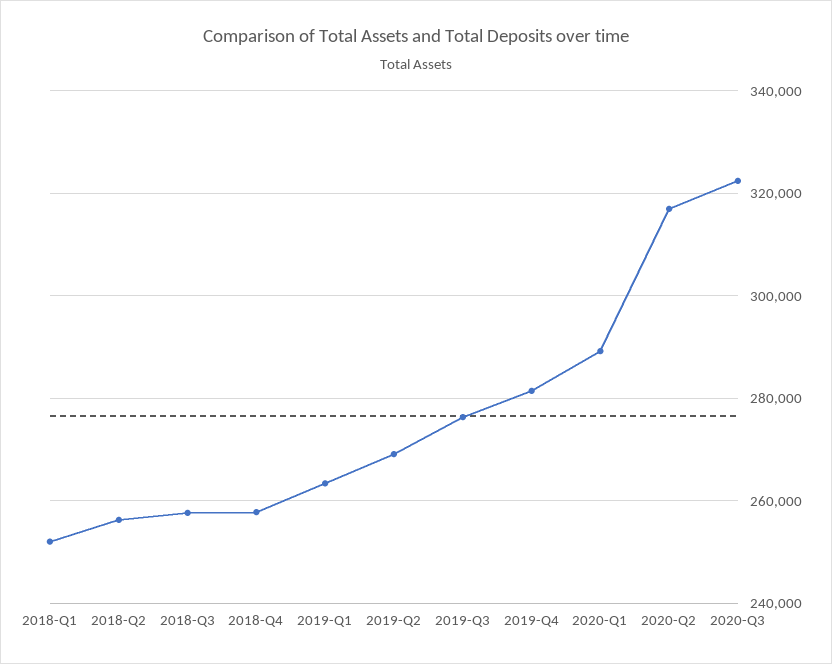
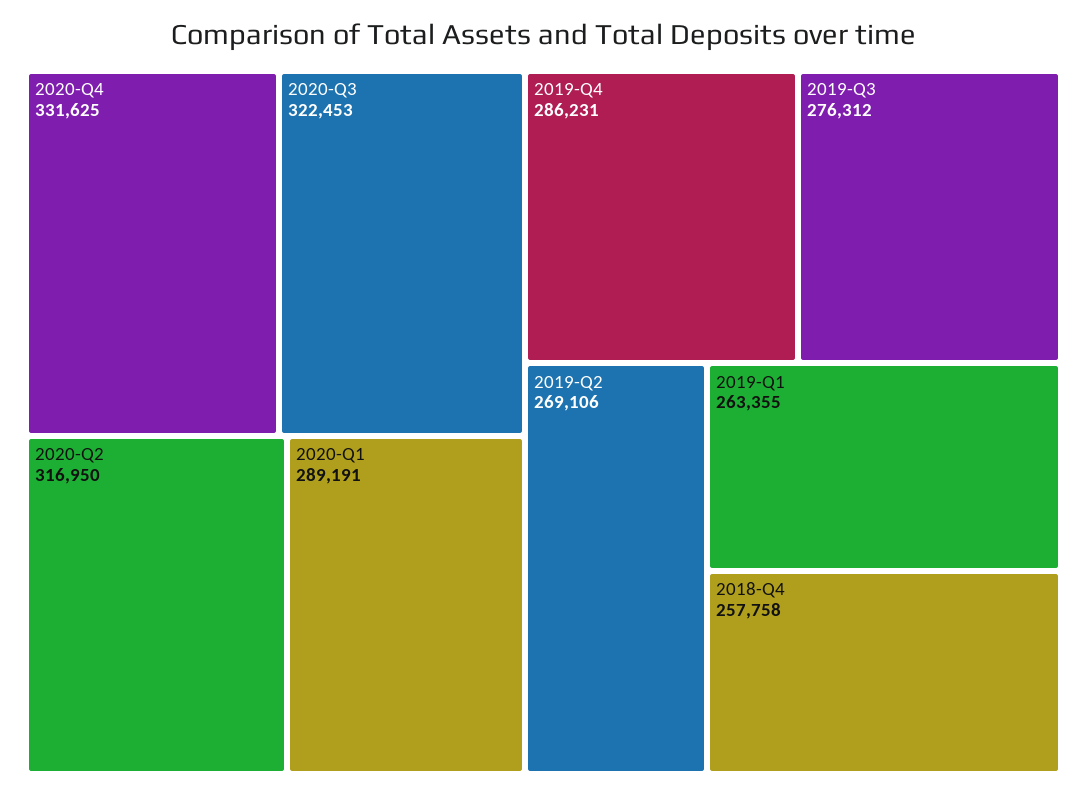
2018-Q1: 252000 -> none
2018-Q2: 256000 -> none
2018-Q3: 258000 -> none
2019-Q4: 282000 -> 286231
2020-Q4: none -> 331625

